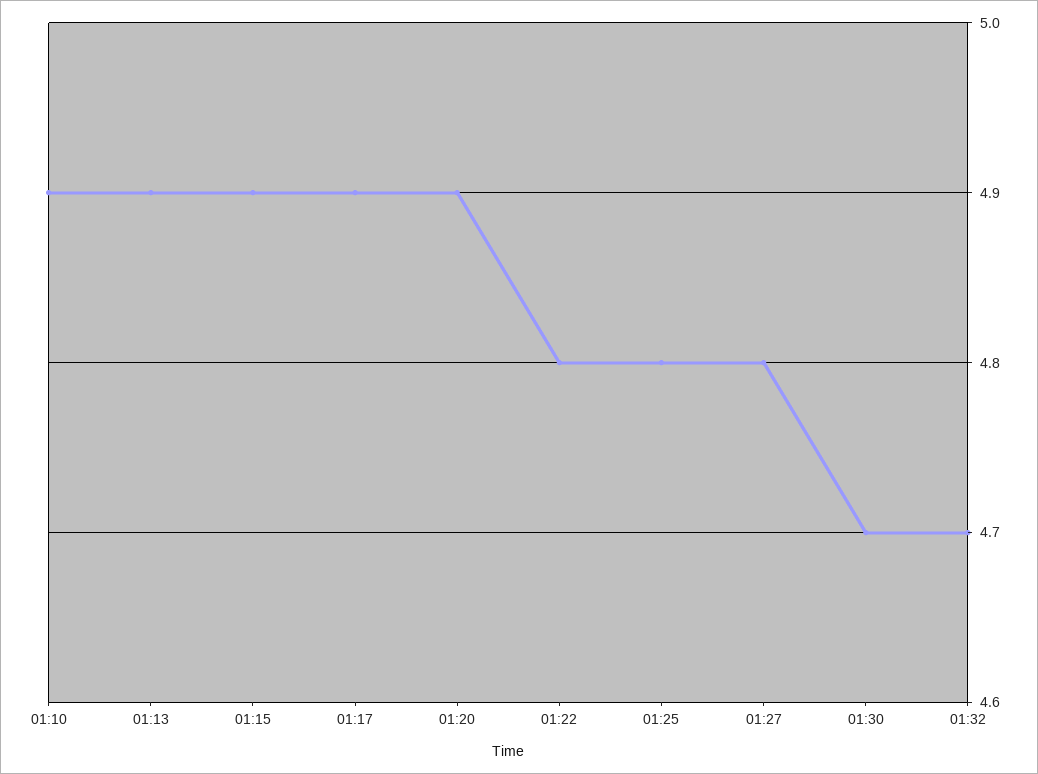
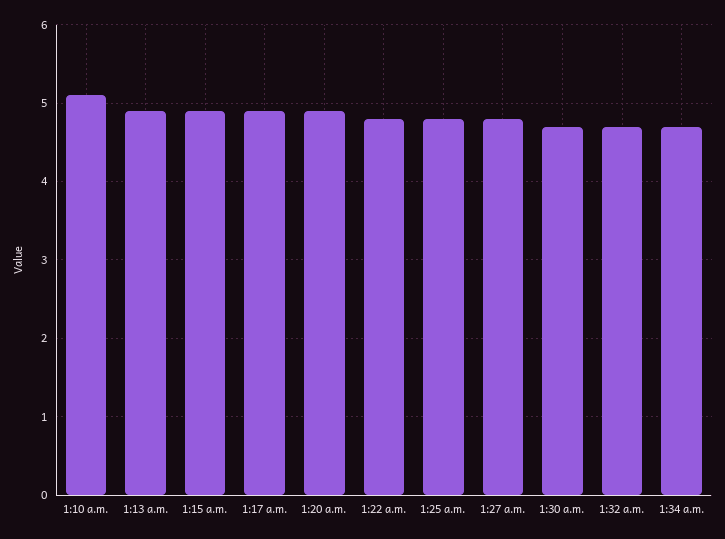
01:10: 4.9 -> 5.1
1:34 a.m.: none -> 4.7

